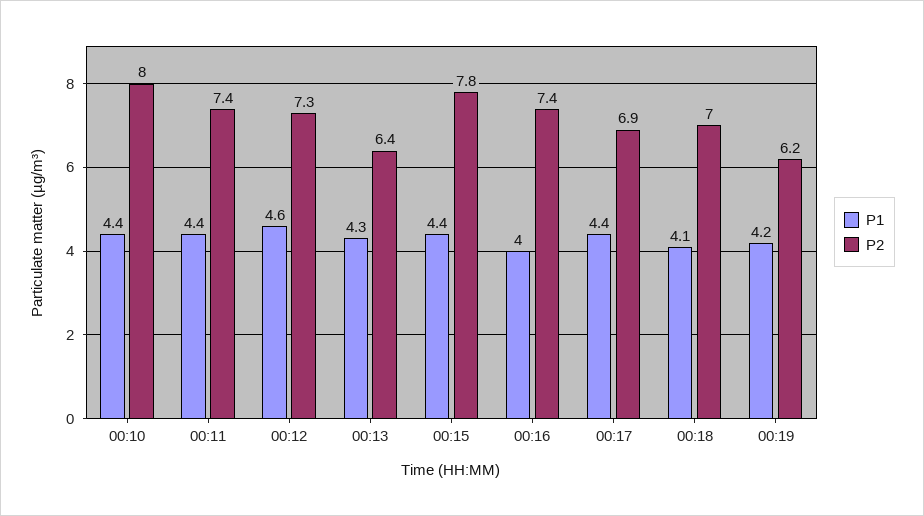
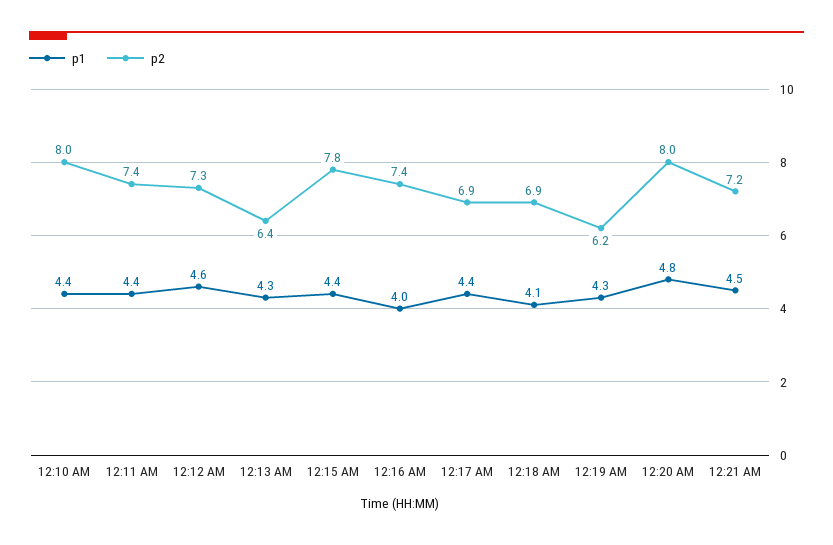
P2, 00:18: 7 -> 6.9
P1, 00:19: 4.2 -> 4.3
P1, 12:20 AM: none -> 4.8
P2, 12:20 AM: none -> 8
P1, 12:21 AM: none -> 4.5
P2, 12:21 AM: none -> 7.2

